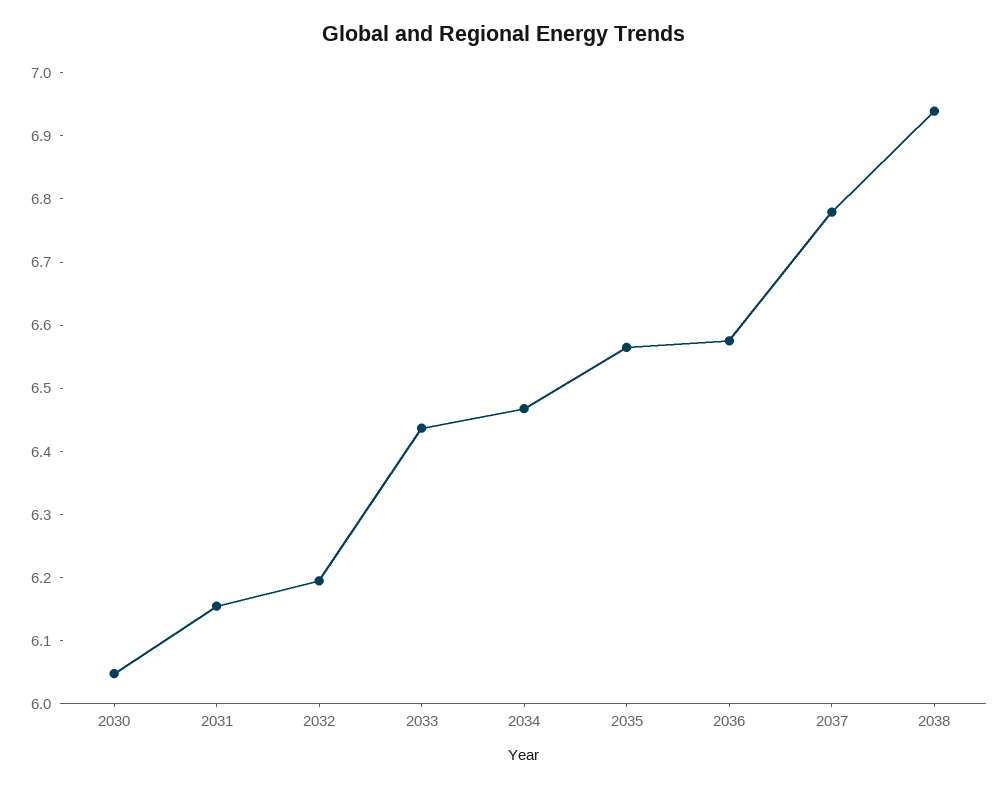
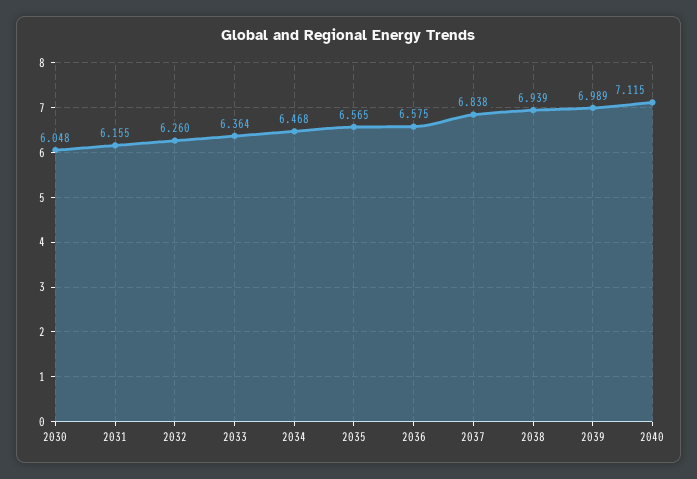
2032: 6.2 -> 6.26
2033: 6.44 -> 6.364
2037: 6.78 -> 6.838
2039: none -> 6.989
2040: none -> 7.115

